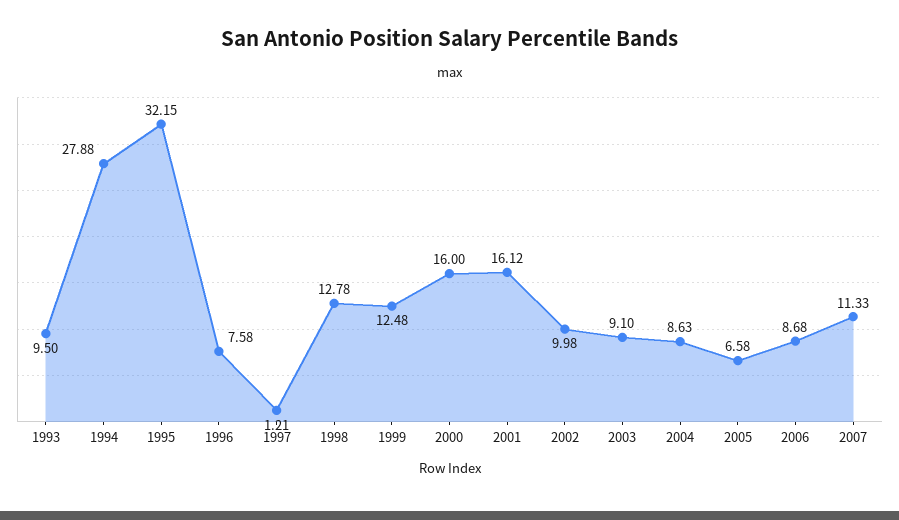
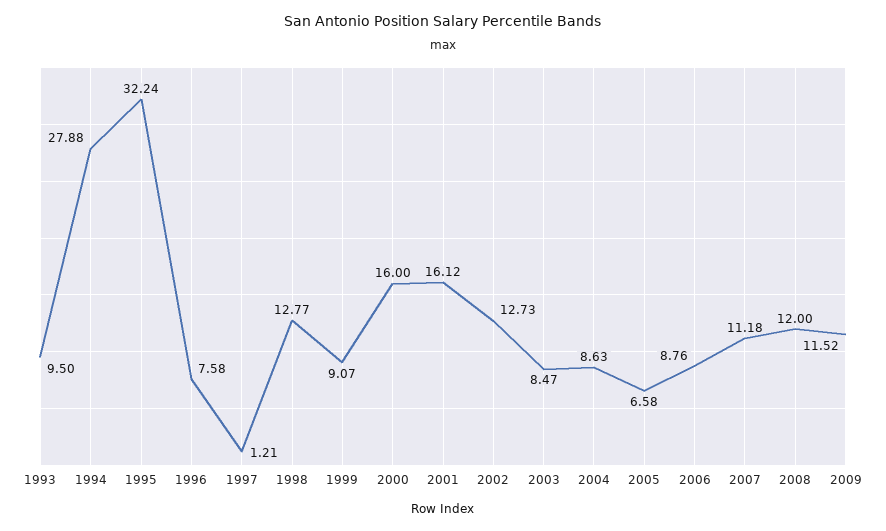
1995: 32.15 -> 32.24
1998: 12.78 -> 12.77
1999: 12.48 -> 9.07
2002: 9.98 -> 12.73
2003: 9.1 -> 8.47
2006: 8.68 -> 8.76
2007: 11.33 -> 11.18
2008: none -> 12
2009: none -> 11.52

